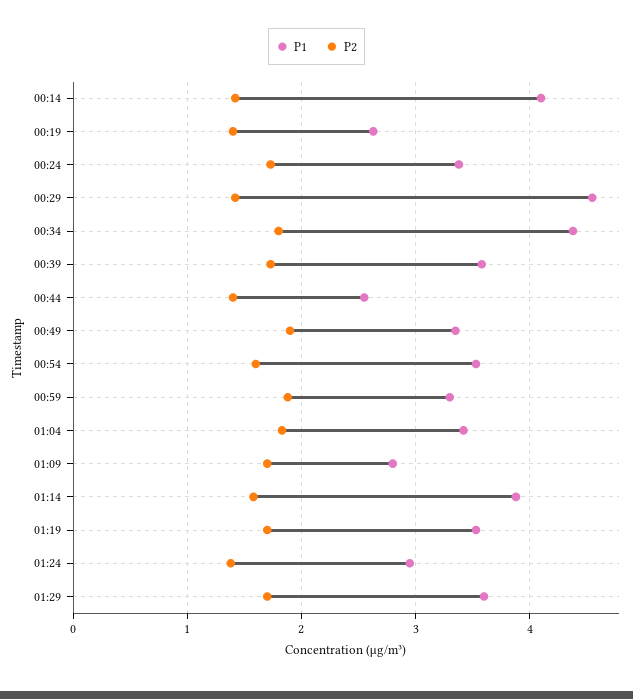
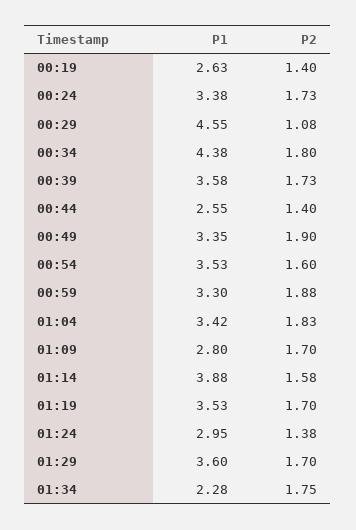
P1, 00:14: 4.1 -> none
P2, 00:14: 1.4 -> none
P2, 00:29: 1.4 -> 1.08
P1, 01:34: none -> 2.28
P2, 01:34: none -> 1.75

